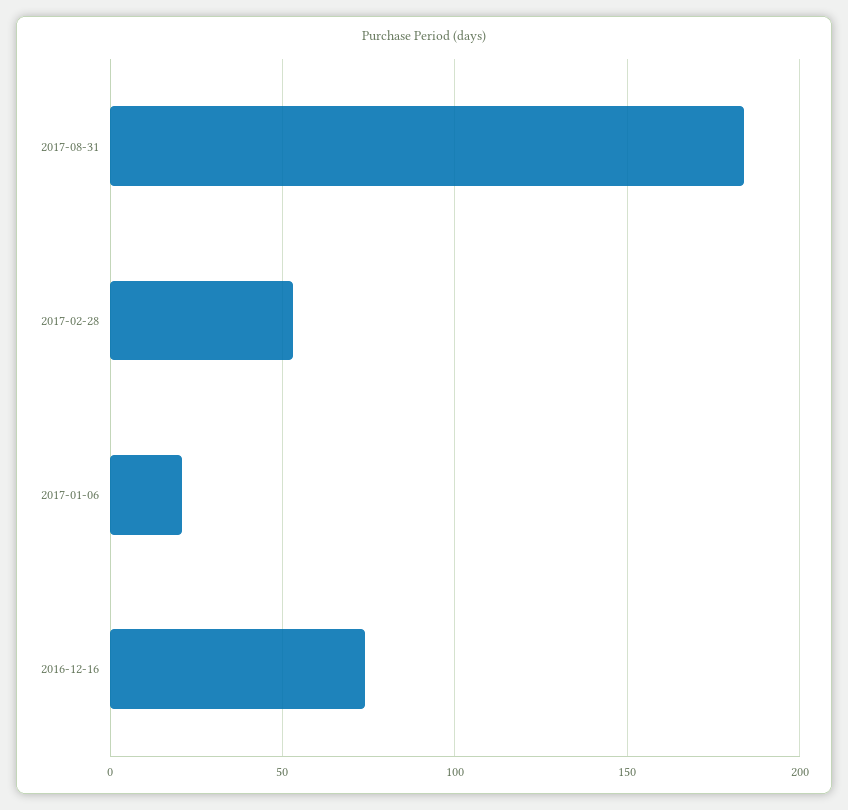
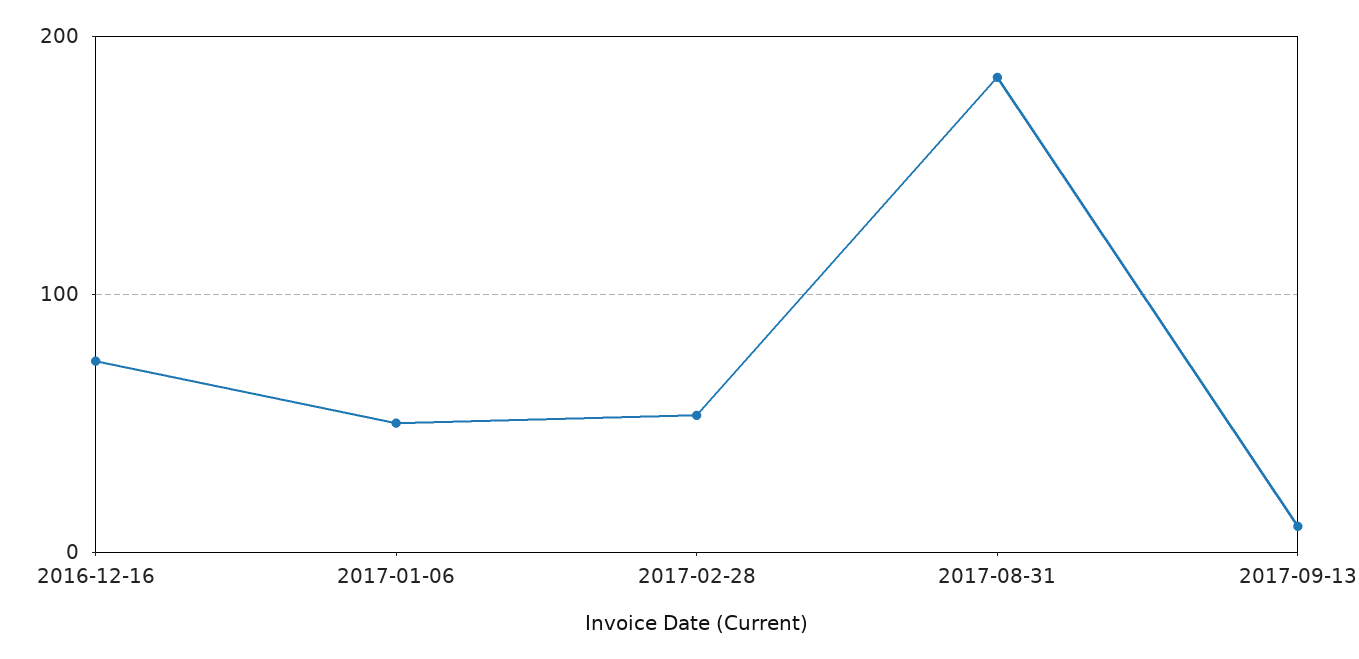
2017-01-06: 20 -> 50
2017-09-13: none -> 10

